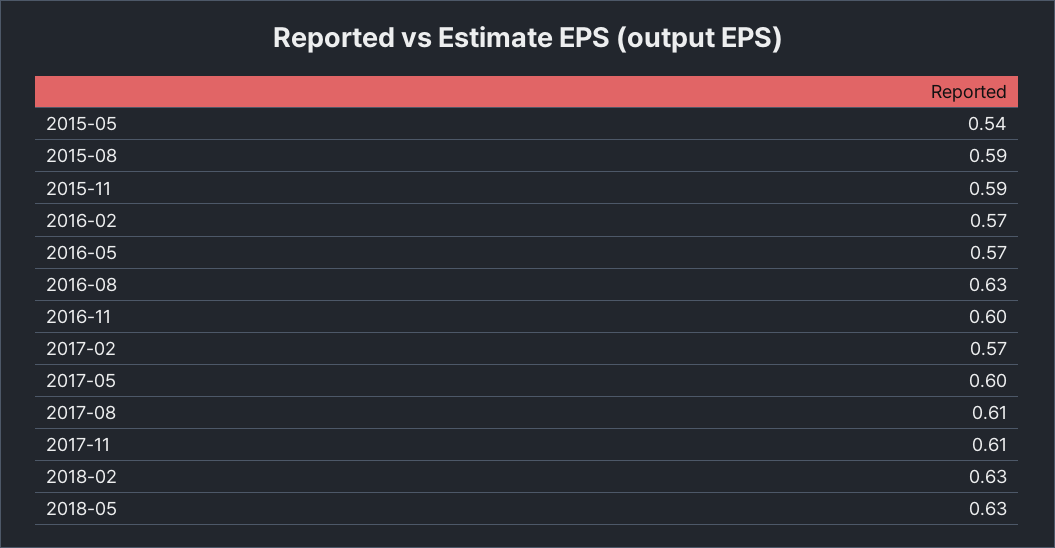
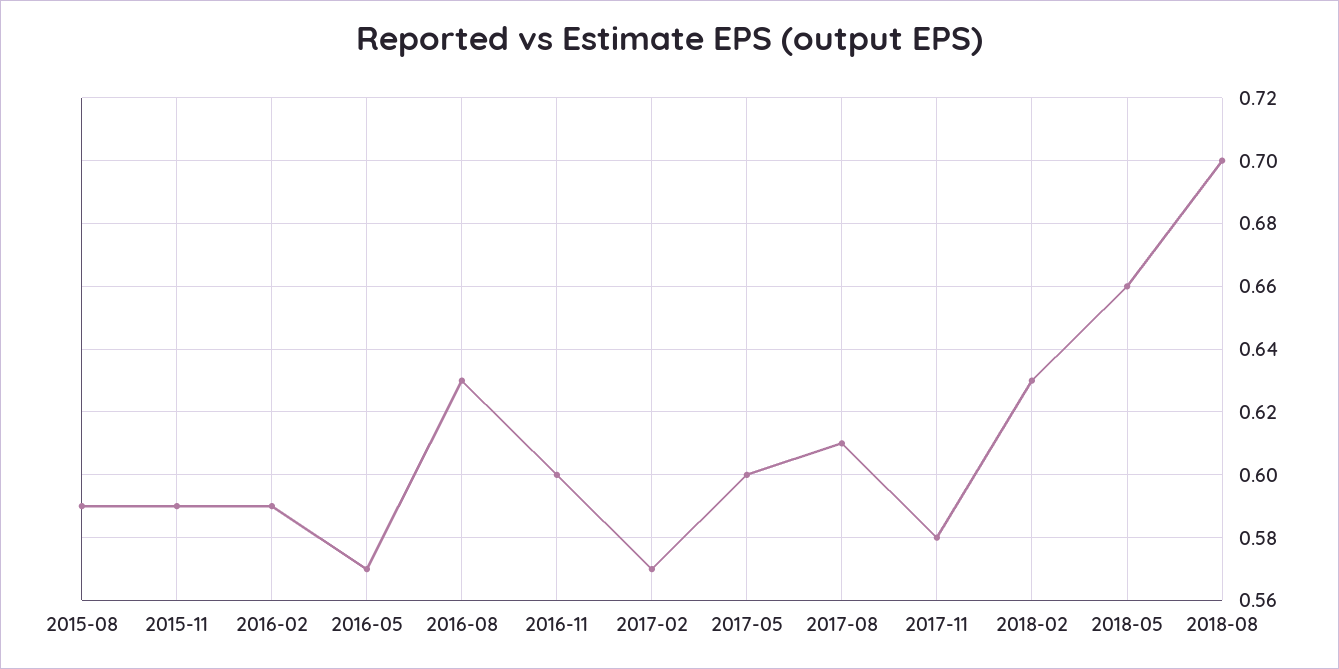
2015-05: 0.54 -> none
2016-02: 0.57 -> 0.59
2017-11: 0.61 -> 0.58
2018-05: 0.63 -> 0.66
2018-08: none -> 0.7

